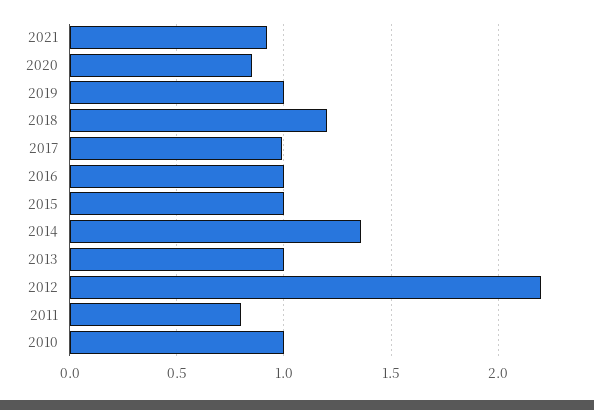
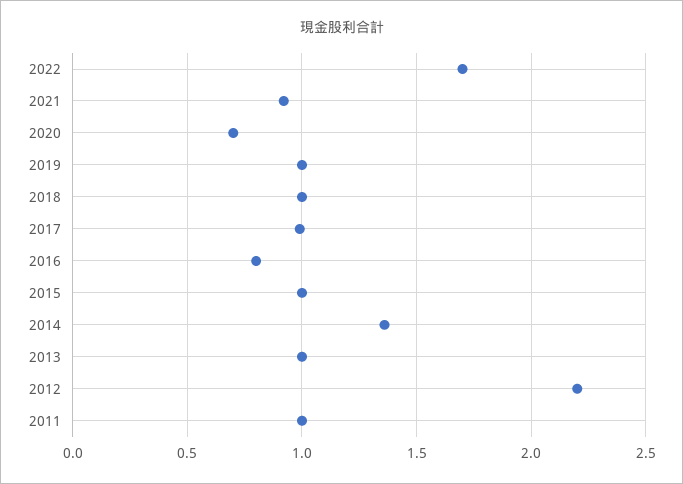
2020: 0.85 -> 0.7
2018: 1.2 -> 1
2016: 1 -> 0.8
2011: 0.8 -> 1
2010: 1 -> none
2022: none -> 1.7

